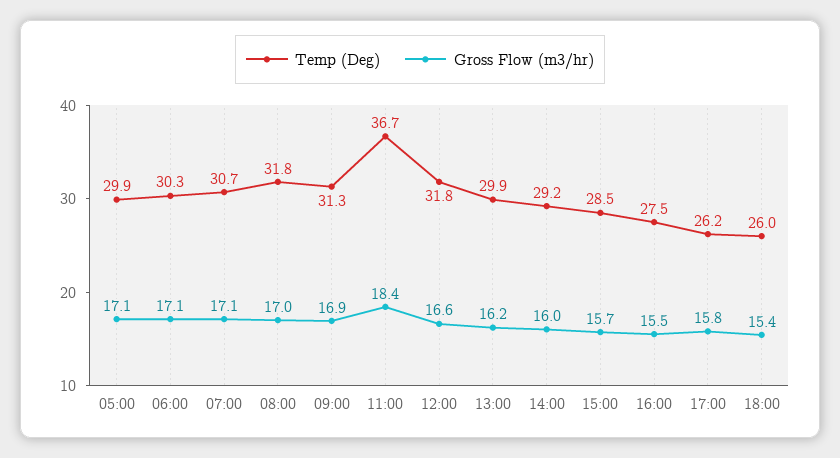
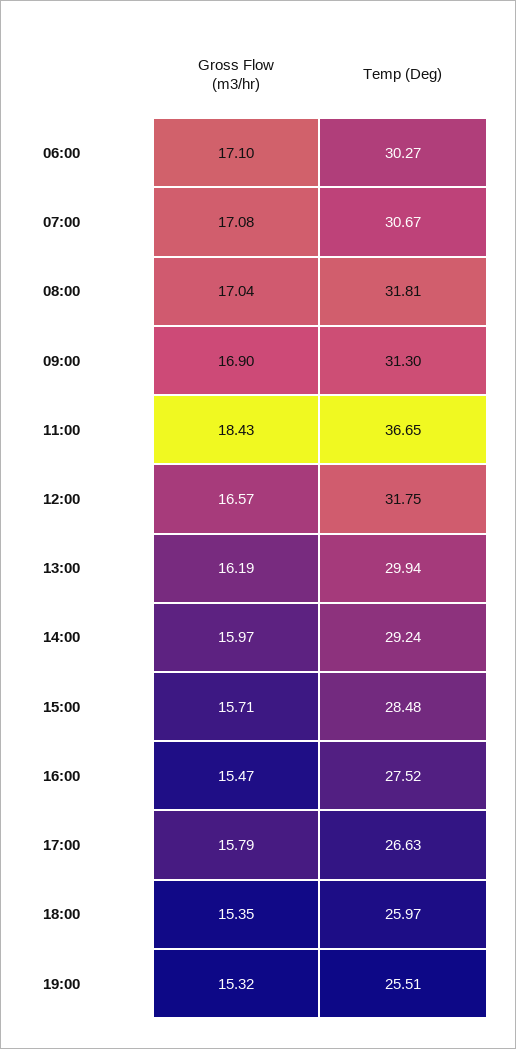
Temp (Deg), 05:00: 29.9 -> none
Gross Flow (m3/hr), 05:00: 17.1 -> none
Temp (Deg), 17:00: 26.2 -> 26.63
Gross Flow (m3/hr), 19:00: none -> 15.32
Temp (Deg), 19:00: none -> 25.51

